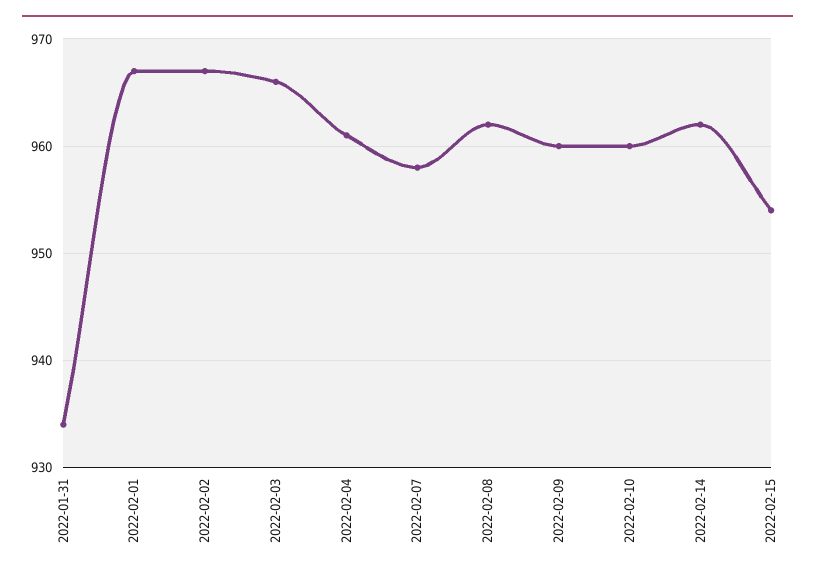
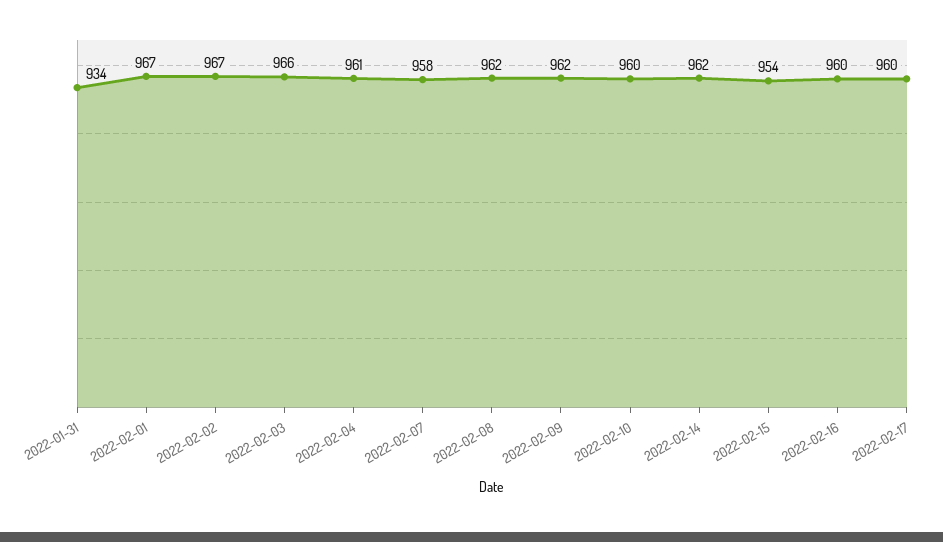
2022-02-09: 960 -> 962
2022-02-16: none -> 960
2022-02-17: none -> 960

